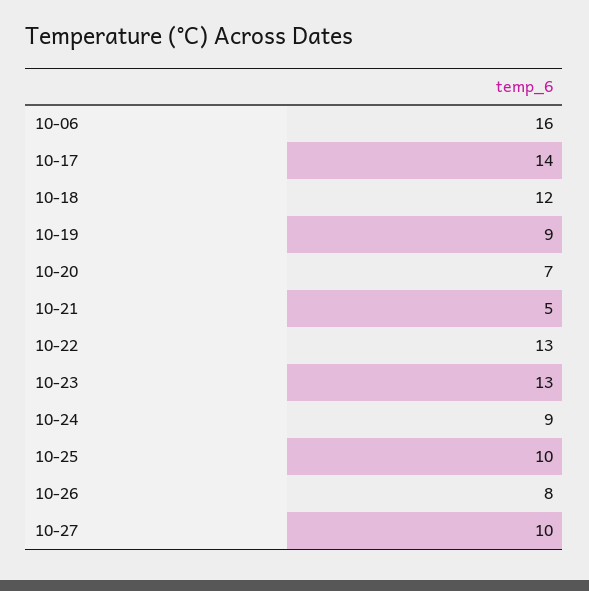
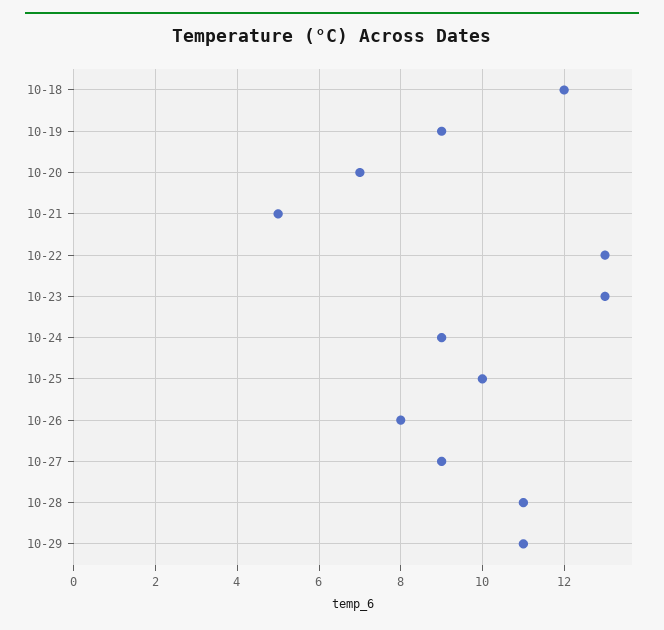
10-06: 16 -> none
10-17: 14 -> none
10-27: 10 -> 9
10-28: none -> 11
10-29: none -> 11

